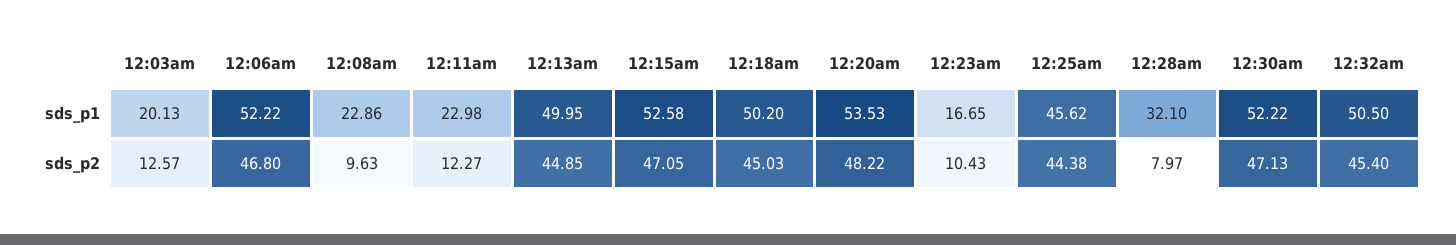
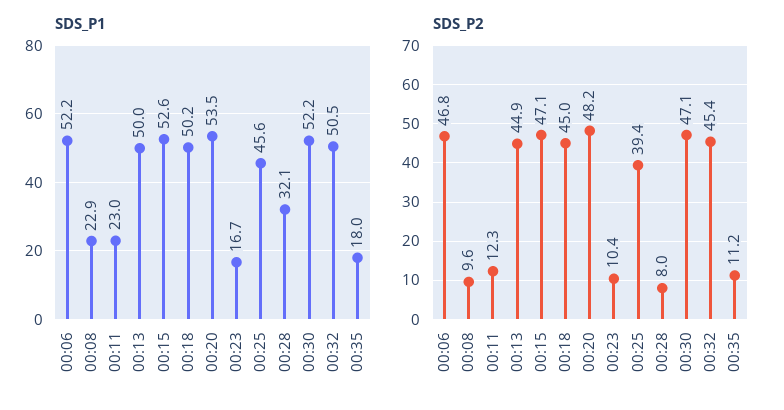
sds_p1, 12:03am: 20.13 -> none
sds_p2, 12:03am: 12.57 -> none
sds_p2, 12:25am: 44.38 -> 39.4
sds_p1, 00:35: none -> 18
sds_p2, 00:35: none -> 11.2

